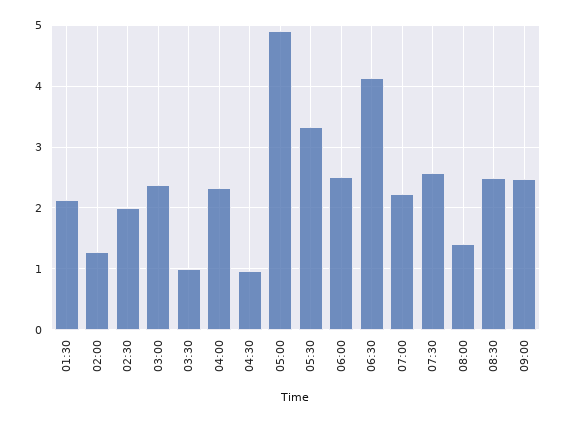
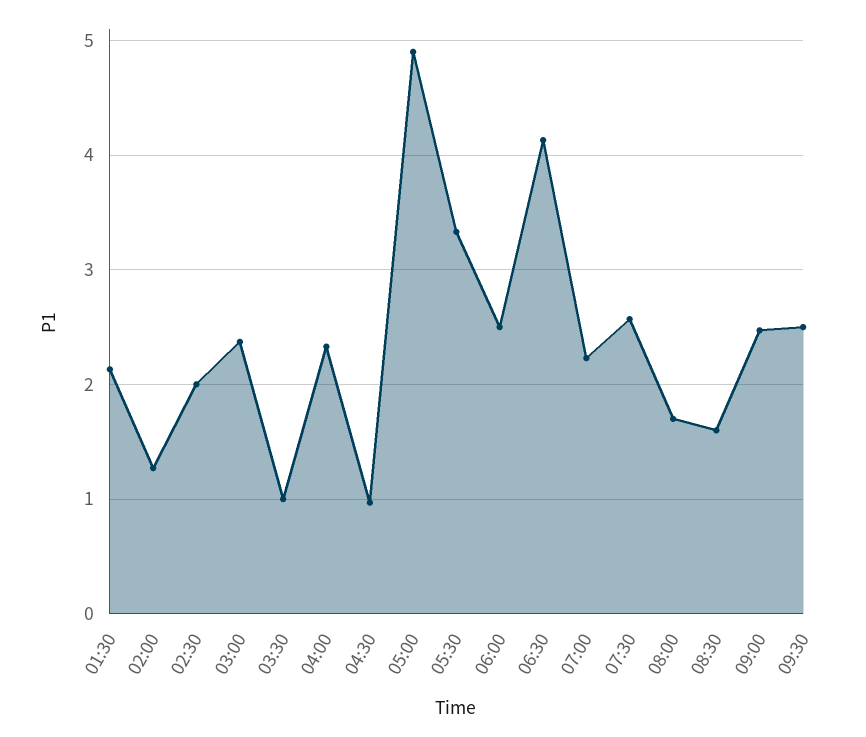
08:00: 1.4 -> 1.7
08:30: 2.5 -> 1.6
09:30: none -> 2.5

